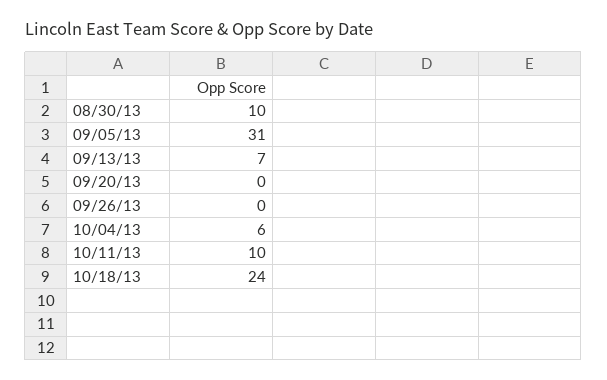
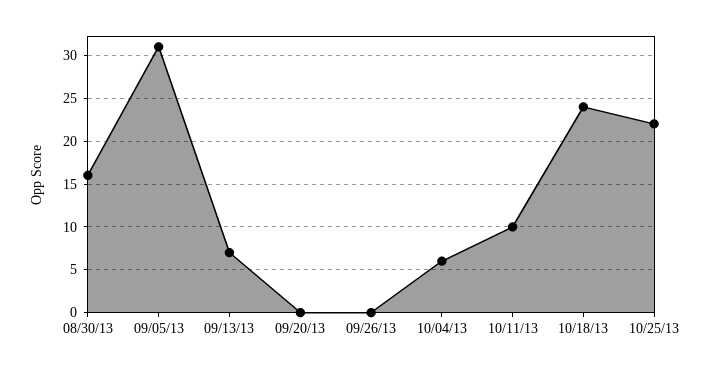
08/30/13: 10 -> 16
10/25/13: none -> 22

